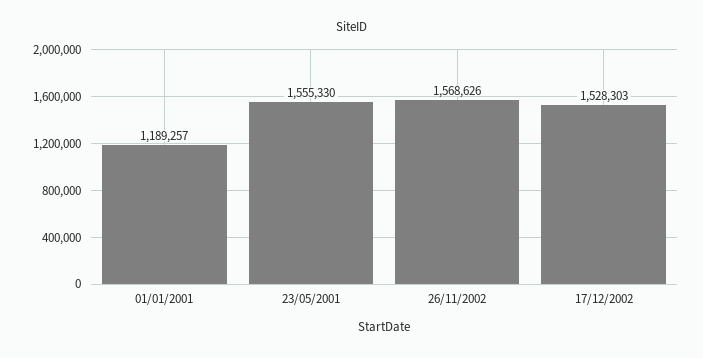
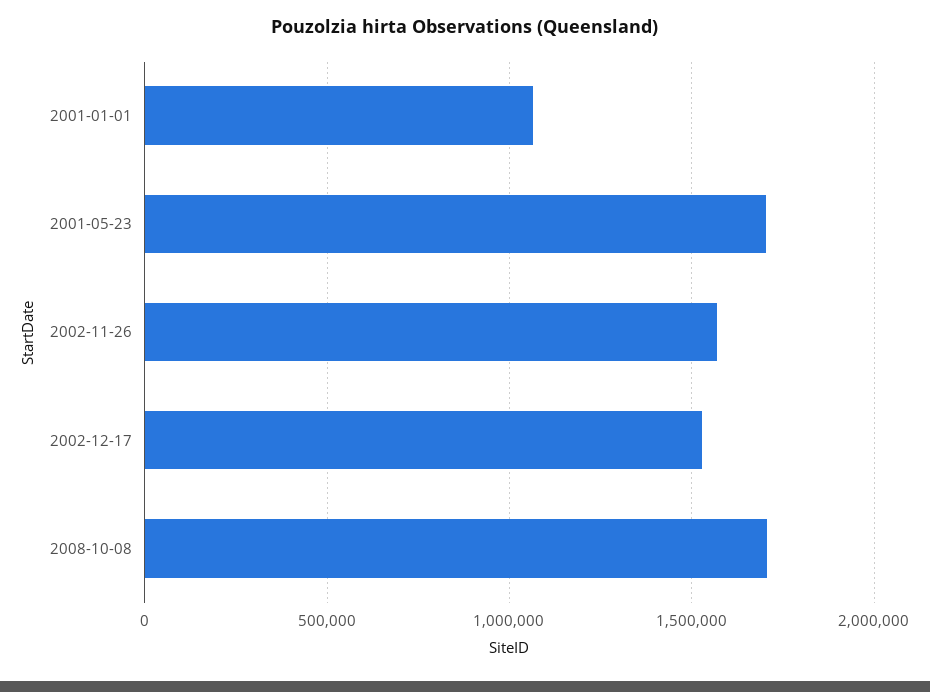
01/01/2001: 1189257 -> 1050000
23/05/2001: 1555330 -> 1700000
2008-10-08: none -> 1700000

